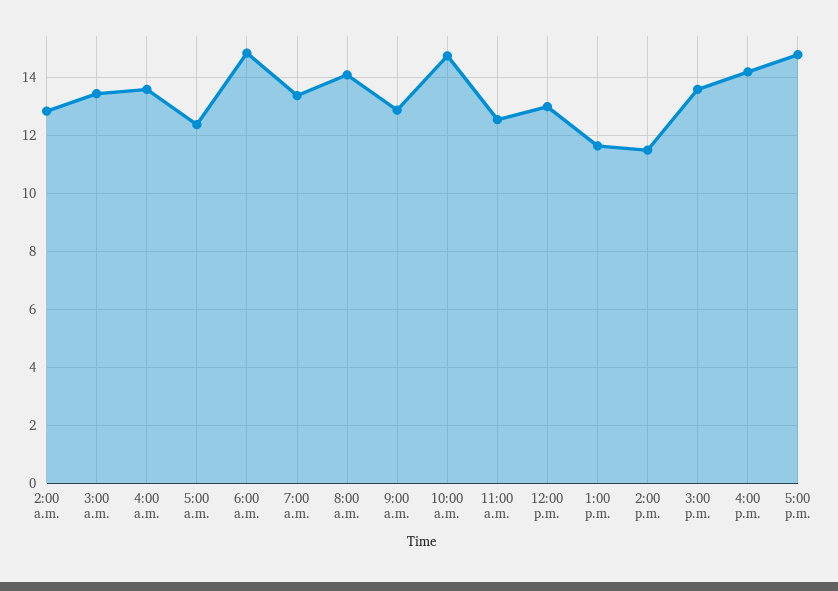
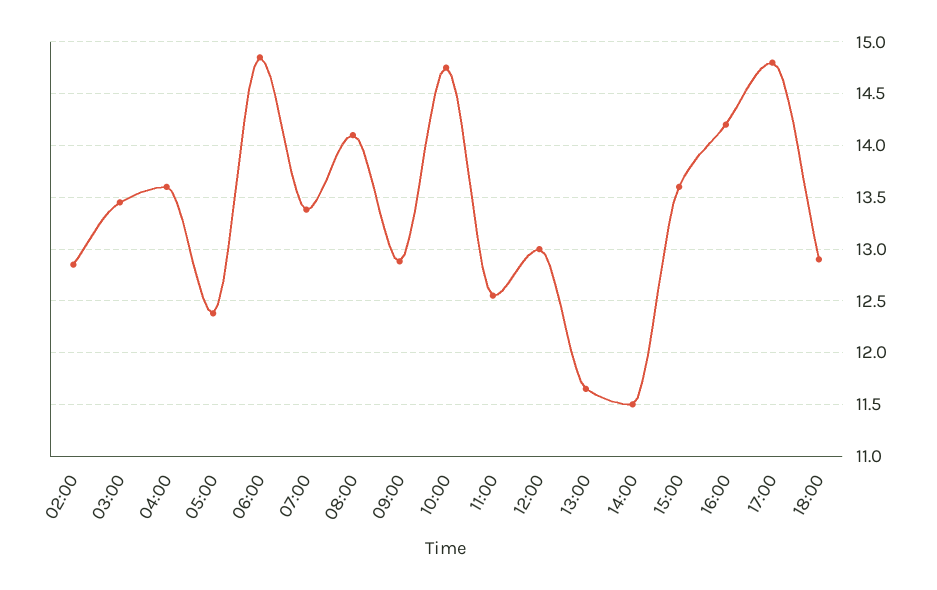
18:00: none -> 12.9

